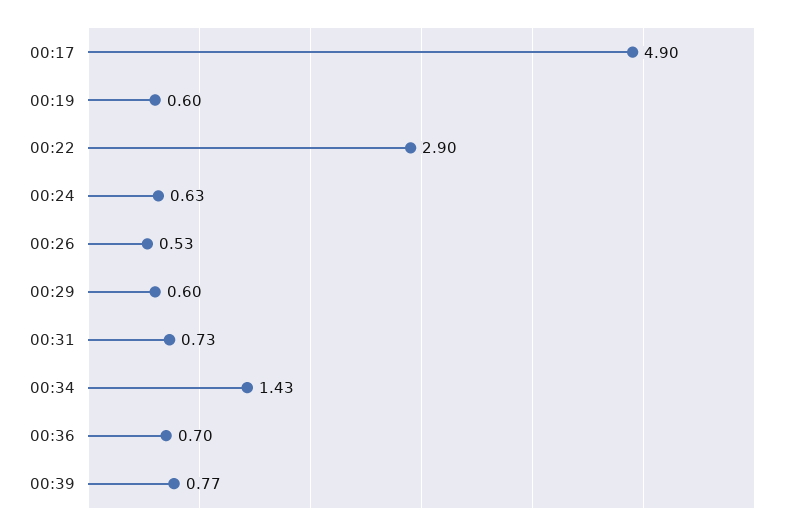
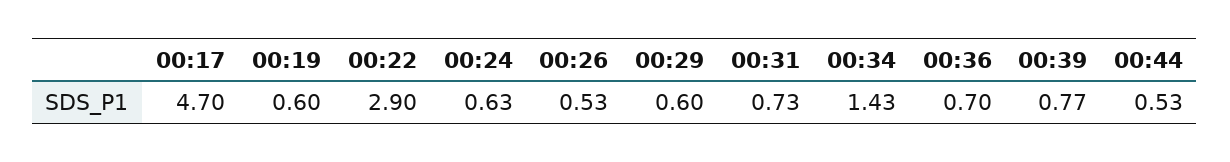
00:17: 4.9 -> 4.7
00:44: none -> 0.53

